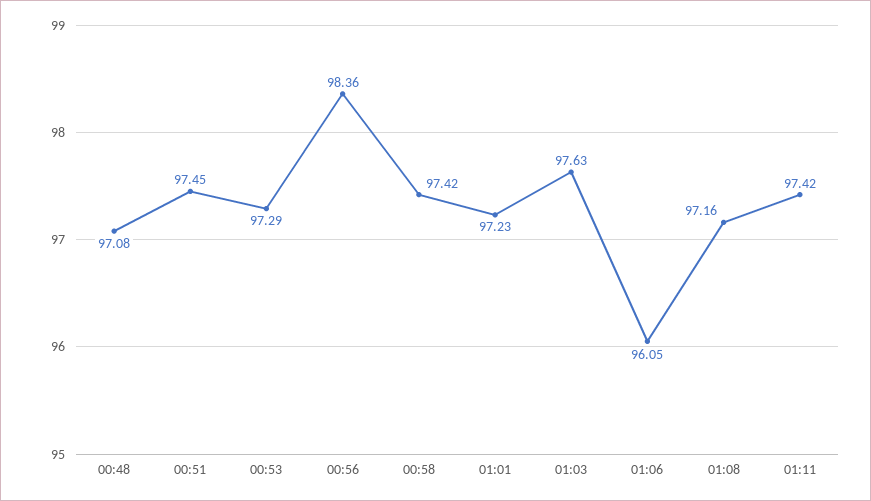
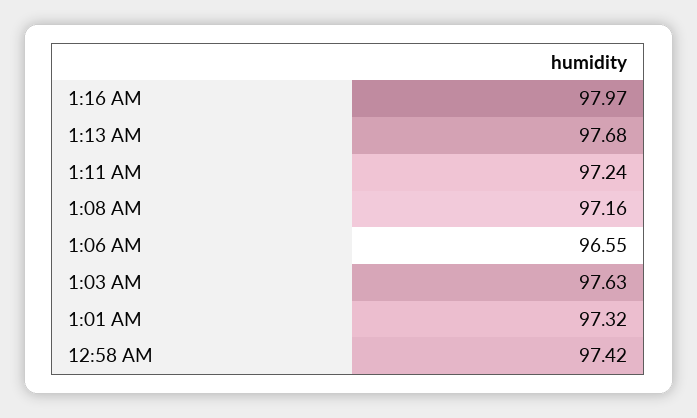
00:48: 97.08 -> none
00:51: 97.45 -> none
00:53: 97.29 -> none
00:56: 98.36 -> none
01:01: 97.23 -> 97.32
01:06: 96.05 -> 96.55
01:11: 97.42 -> 97.24
1:16 AM: none -> 97.97
1:13 AM: none -> 97.68

